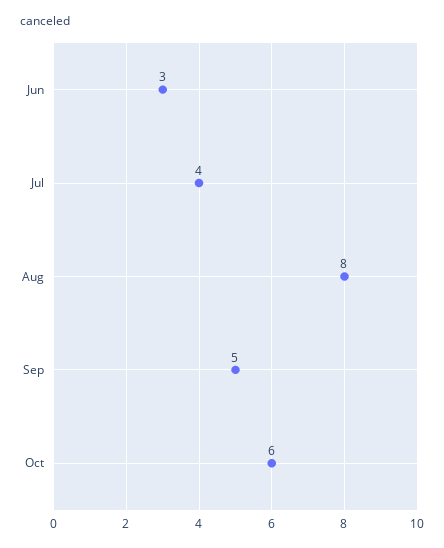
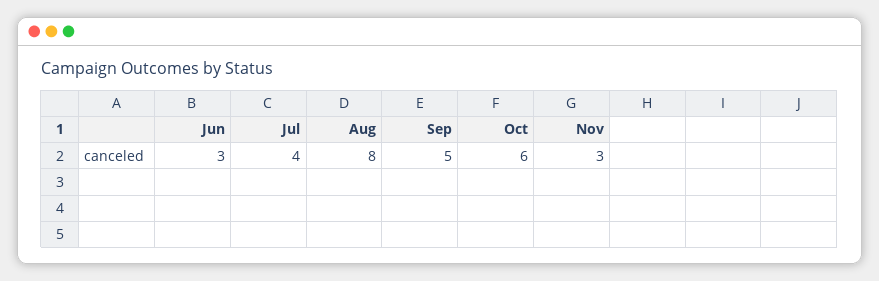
Nov: none -> 3

